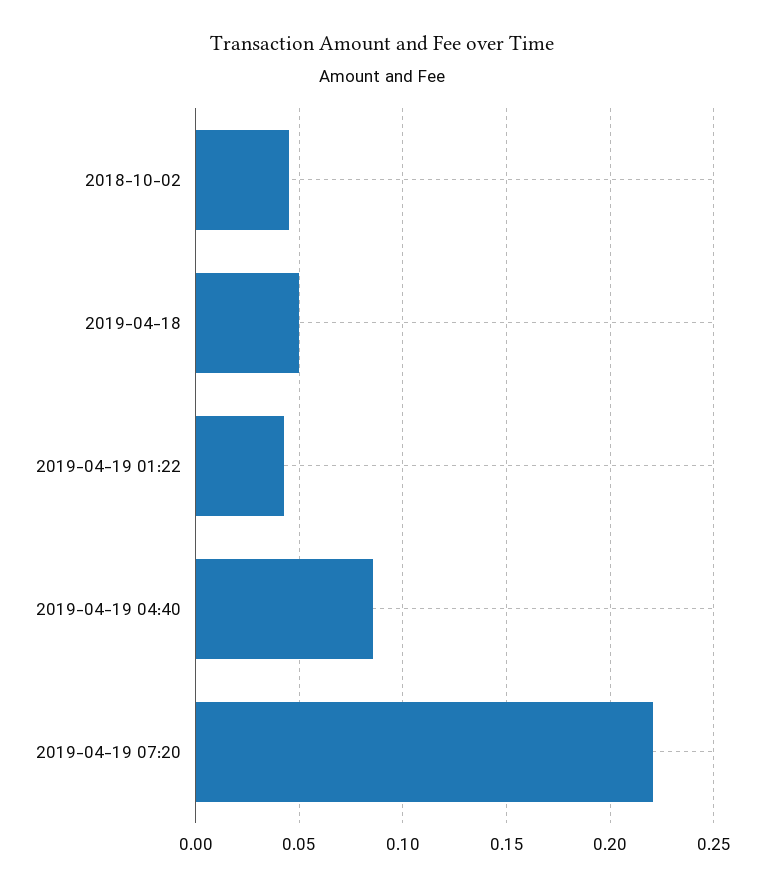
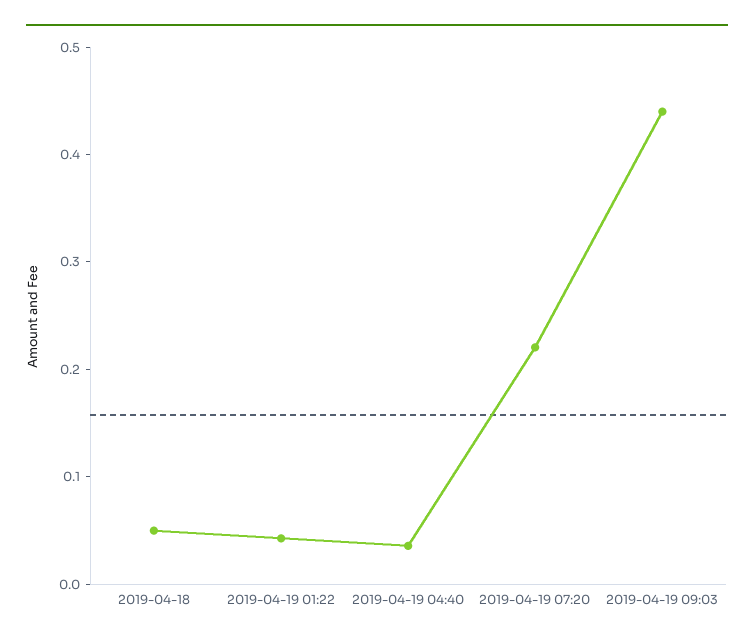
2018-10-02: 0.045 -> none
2019-04-19 04:40: 0.085 -> 0.04
2019-04-19 09:03: none -> 0.44

